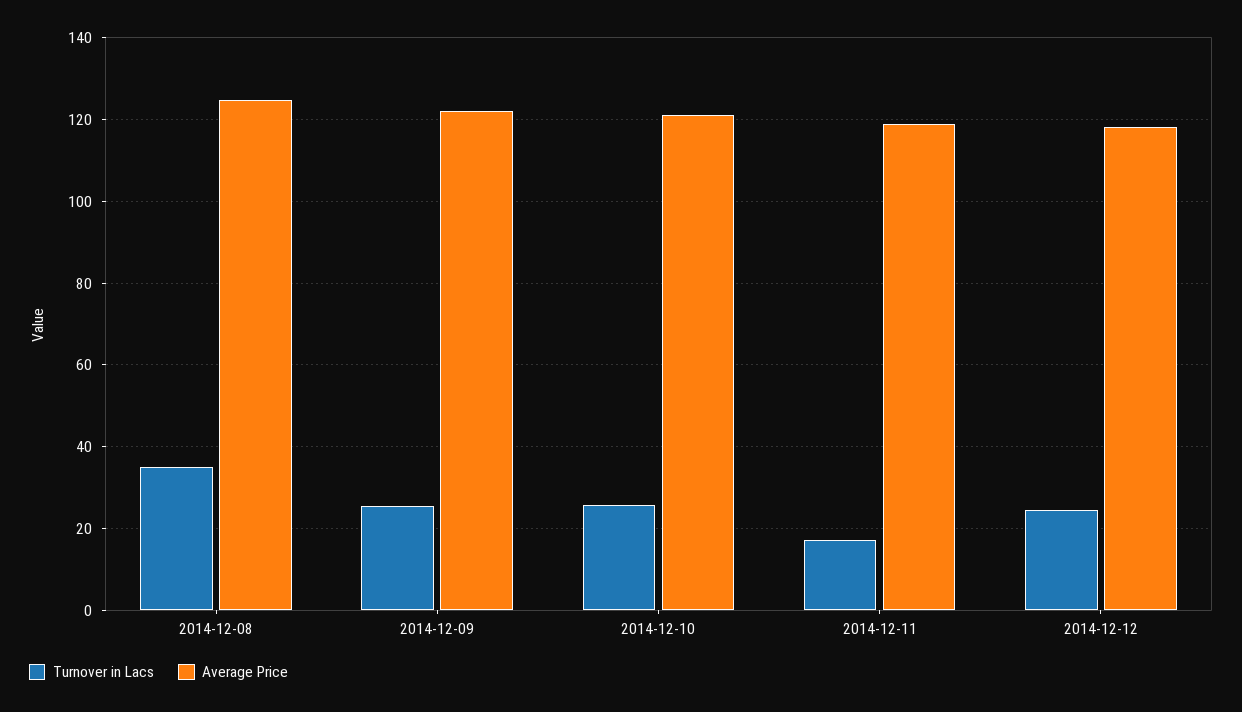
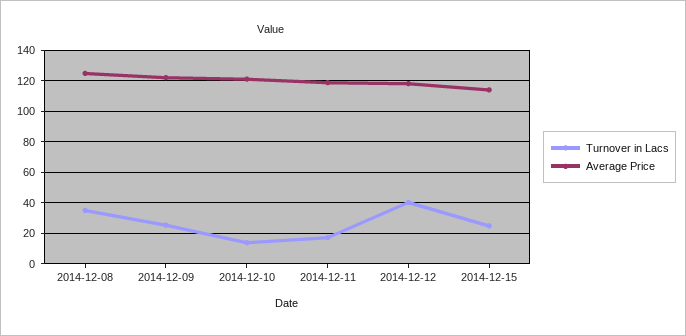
Turnover in Lacs, 2014-12-10: 26 -> 15
Turnover in Lacs, 2014-12-12: 24 -> 40
Turnover in Lacs, 2014-12-15: none -> 25
Average Price, 2014-12-15: none -> 115

